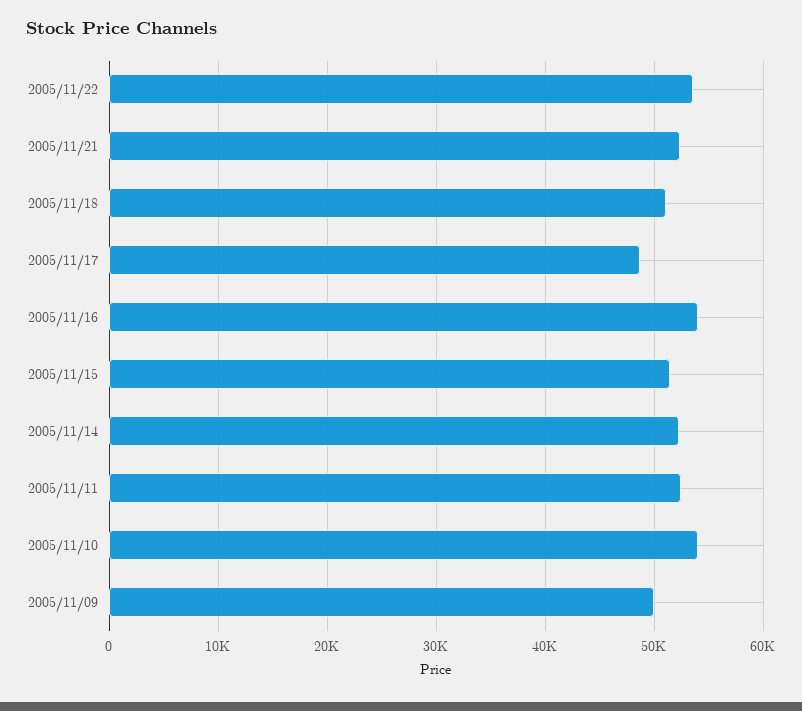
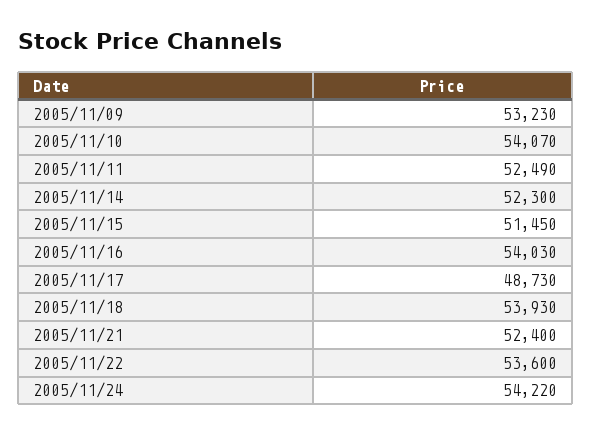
2005/11/18: 51000 -> 53930
2005/11/09: 50000 -> 53230
2005/11/24: none -> 54220

